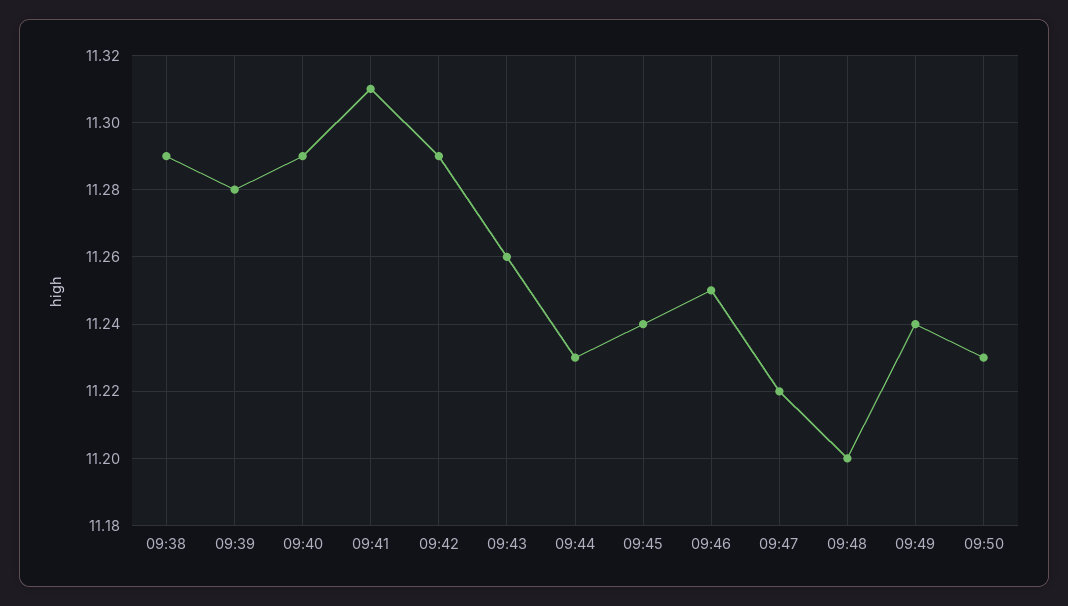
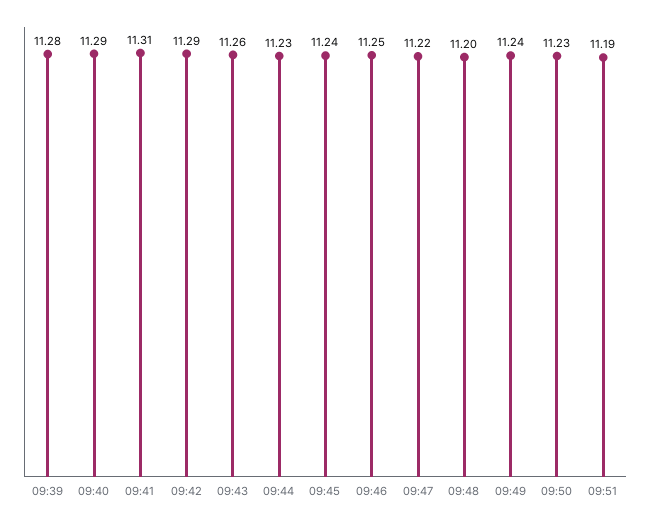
09:38: 11.29 -> none
09:51: none -> 11.19

